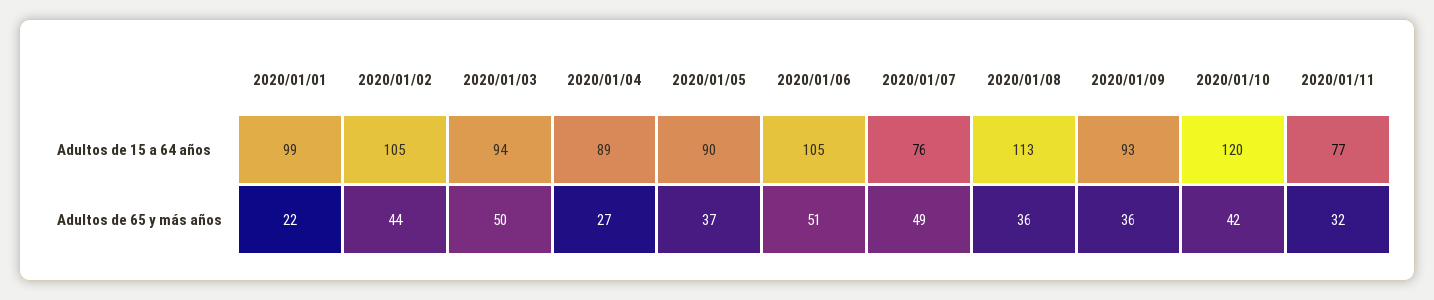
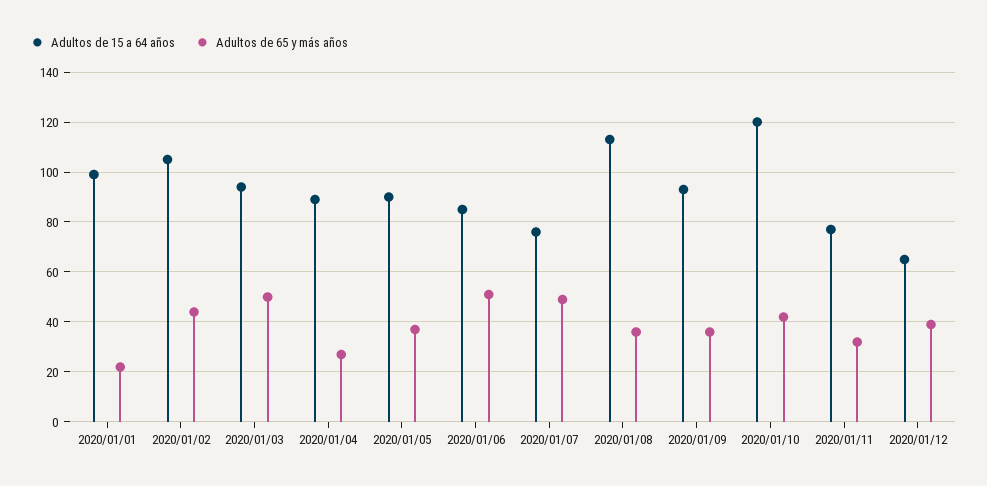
Adultos de 15 a 64 años, 2020/01/06: 105 -> 85
Adultos de 15 a 64 años, 2020/01/12: none -> 65
Adultos de 65 y más años, 2020/01/12: none -> 40

